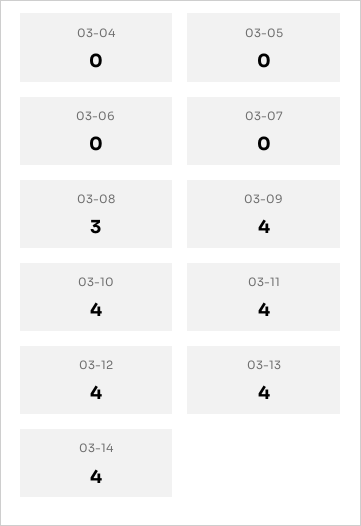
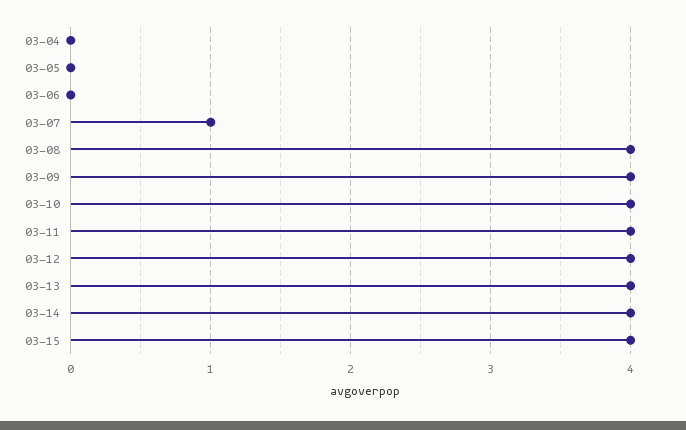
03-07: 0 -> 1
03-08: 3 -> 4
03-15: none -> 4

